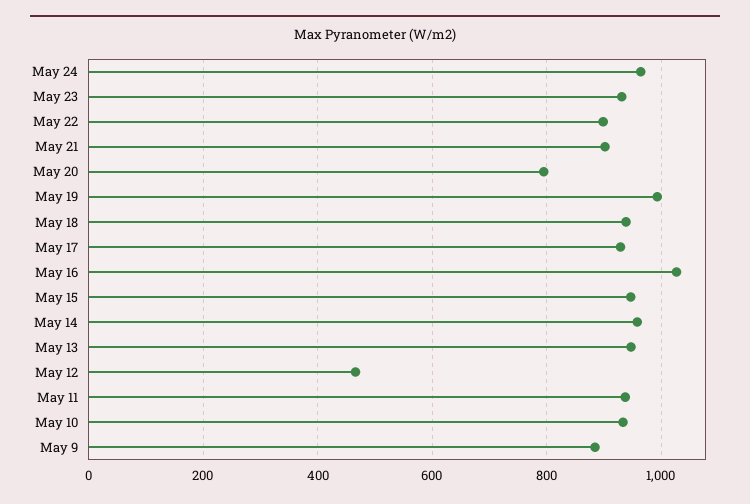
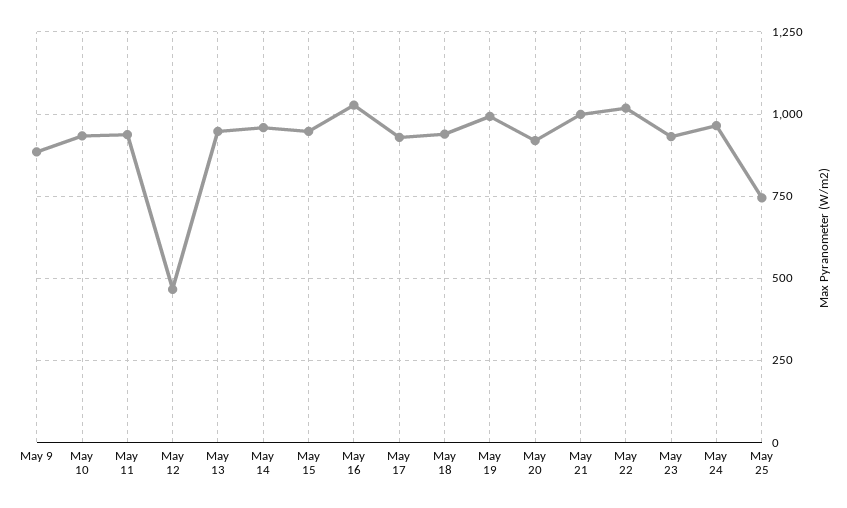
May 22: 900 -> 1025
May 21: 900 -> 1000
May 20: 800 -> 925
May 25: none -> 750

